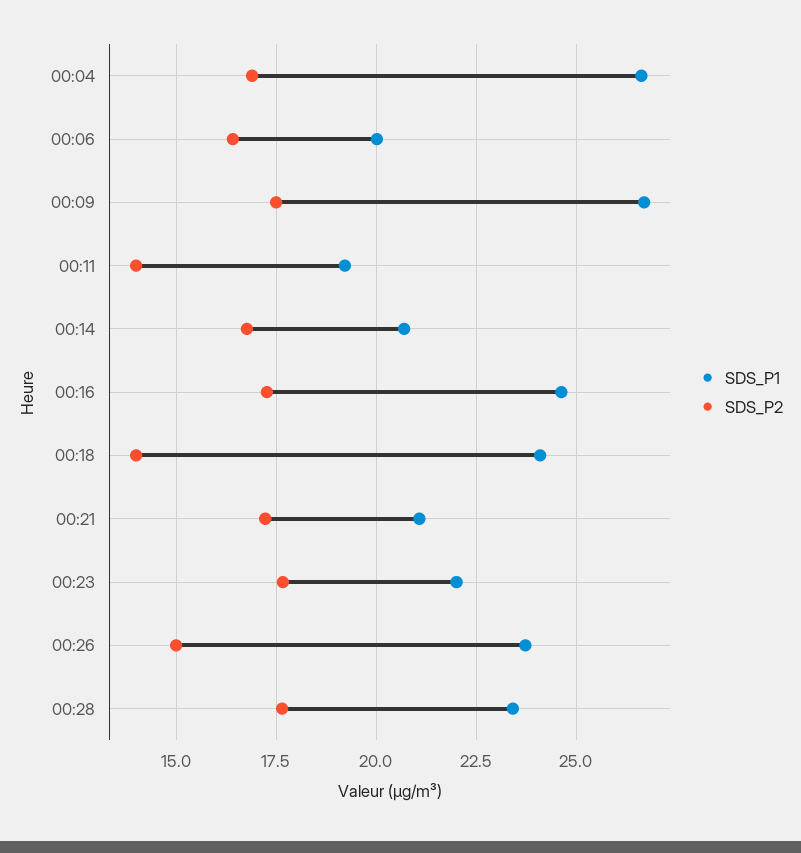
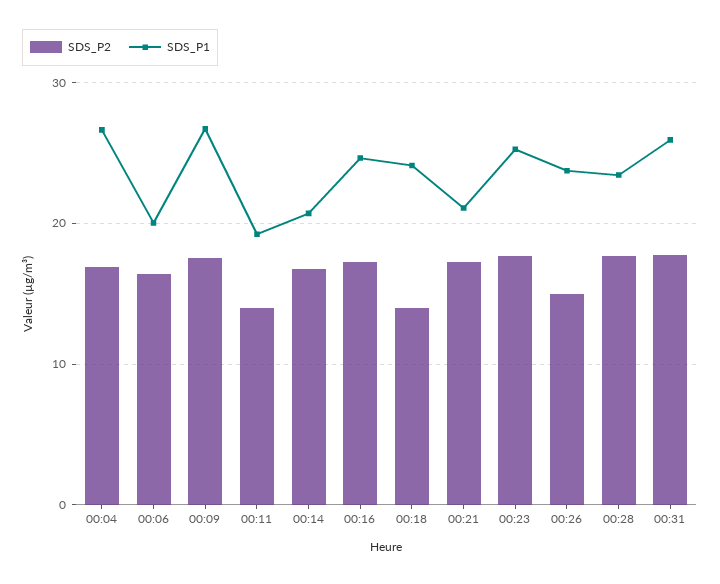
SDS_P1, 00:23: 22 -> 25
SDS_P2, 00:31: none -> 18
SDS_P1, 00:31: none -> 26

